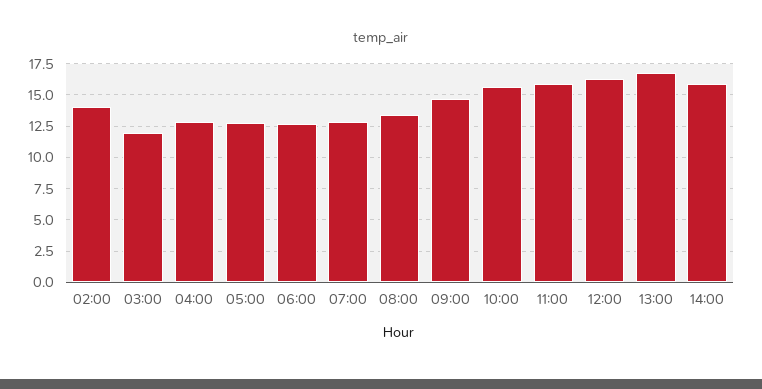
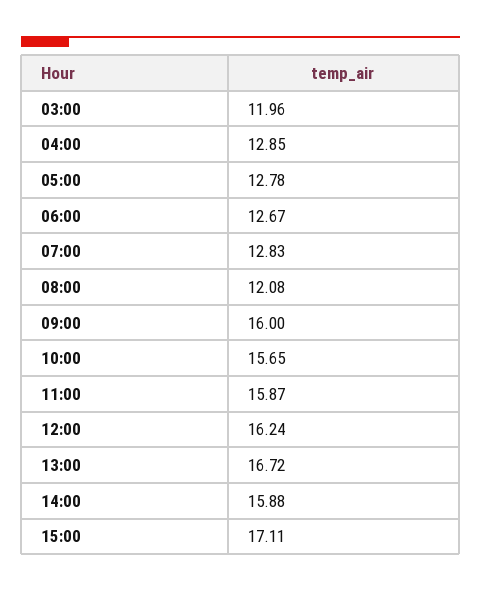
02:00: 14 -> none
08:00: 13.5 -> 12.08
09:00: 14.5 -> 16
15:00: none -> 17.11

